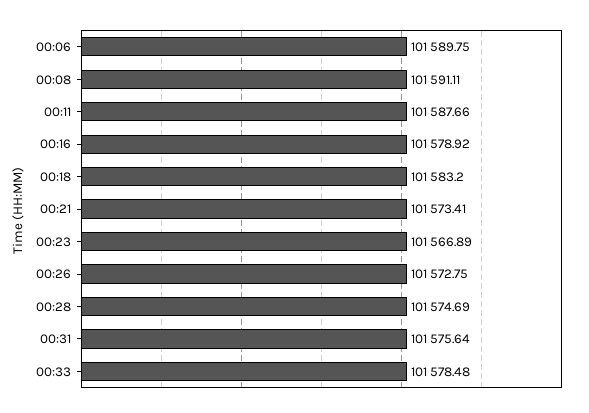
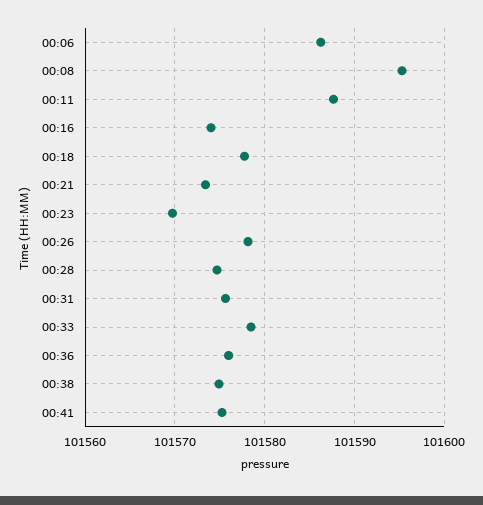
00:06: 101589.75 -> 101586
00:08: 101591.11 -> 101595
00:16: 101578.92 -> 101574
00:18: 101583.2 -> 101578
00:23: 101566.89 -> 101570
00:26: 101572.75 -> 101578
00:36: none -> 101576
00:38: none -> 101575
00:41: none -> 101575

